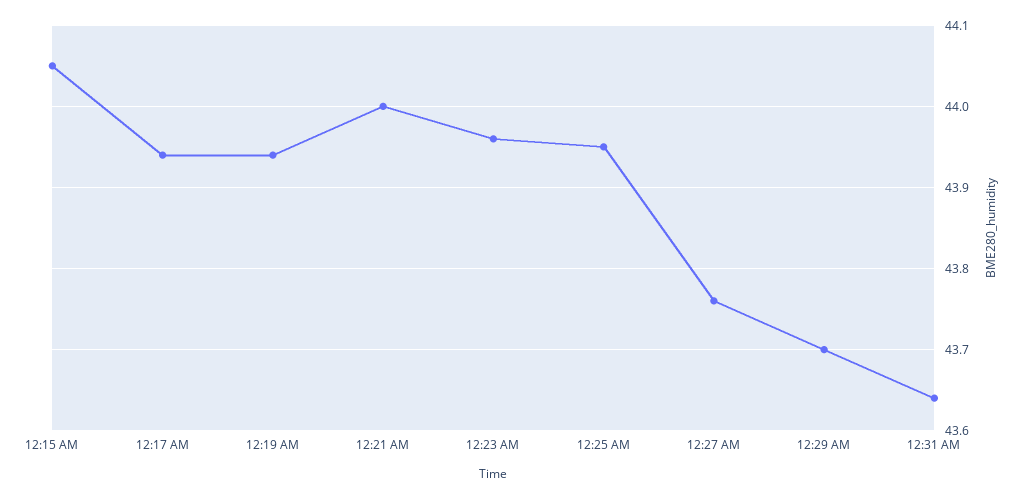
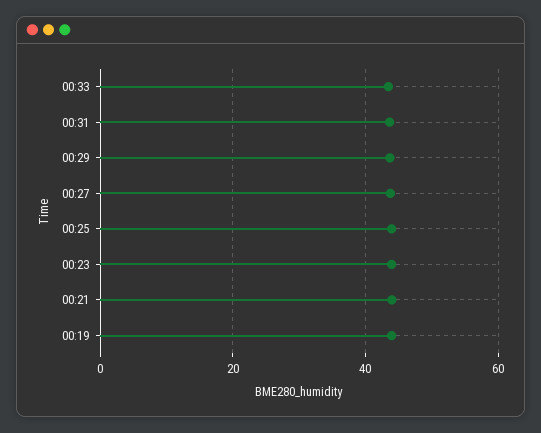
12:15 AM: 44.05 -> none
12:17 AM: 43.94 -> none
00:33: none -> 44

